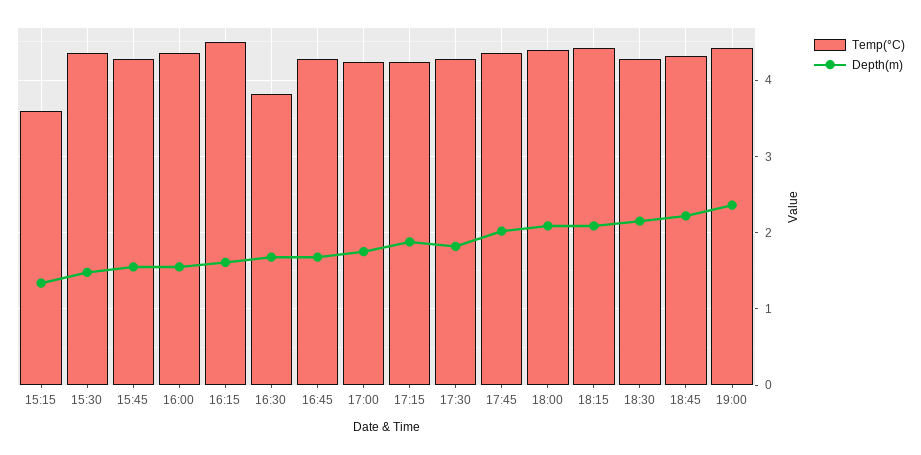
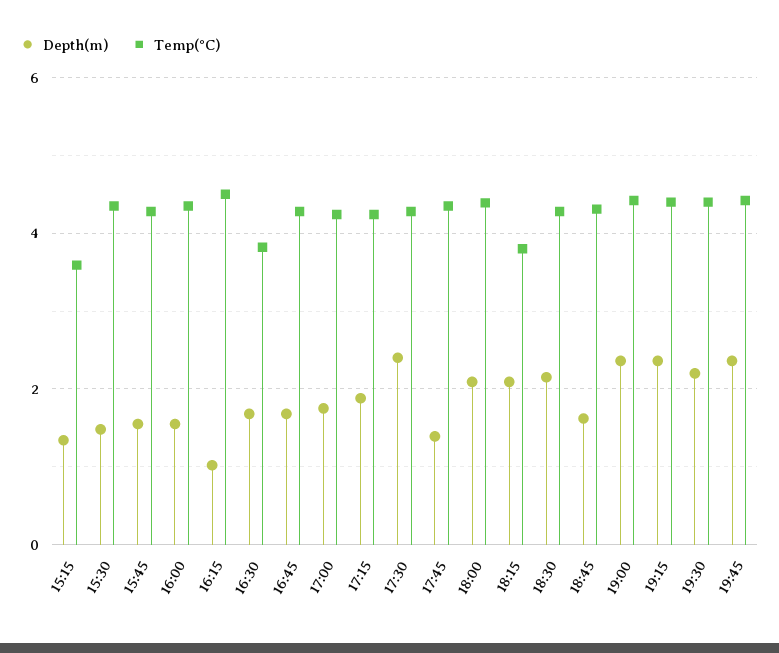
Depth(m), 16:15: 1.6 -> 1
Depth(m), 17:30: 1.8 -> 2.4
Depth(m), 17:45: 2 -> 1.4
Temp(°C), 18:15: 4.4 -> 3.8
Depth(m), 18:45: 2.2 -> 1.6
Depth(m), 19:15: none -> 2.4
Temp(°C), 19:15: none -> 4.4
Depth(m), 19:30: none -> 2.2
Temp(°C), 19:30: none -> 4.4
Depth(m), 19:45: none -> 2.4
Temp(°C), 19:45: none -> 4.4

